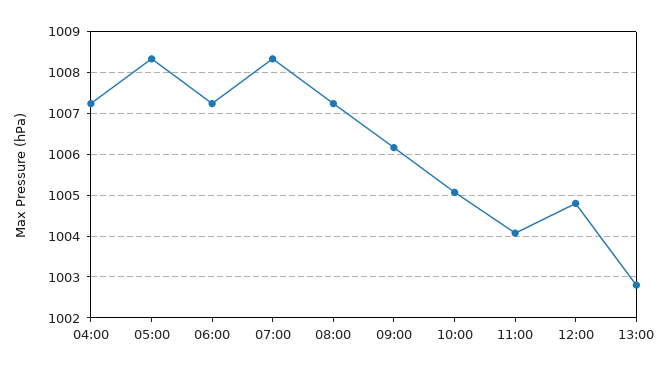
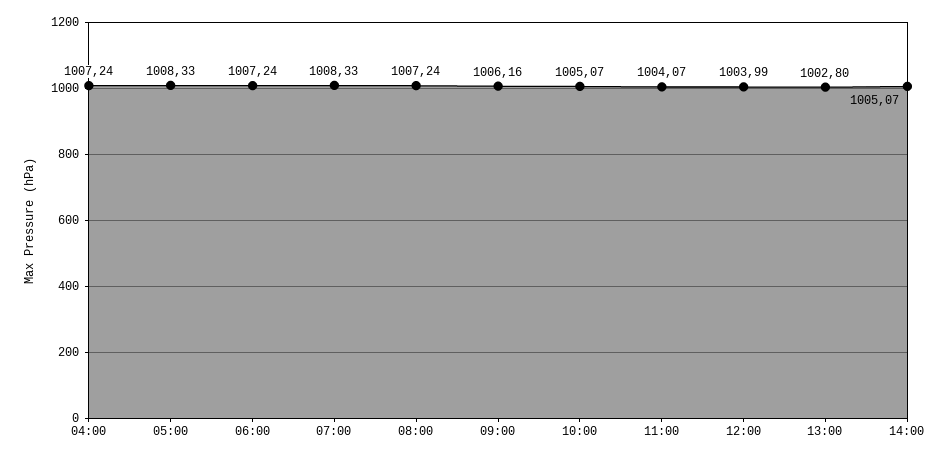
12:00: 1004.8 -> 1003.99
14:00: none -> 1005.07

